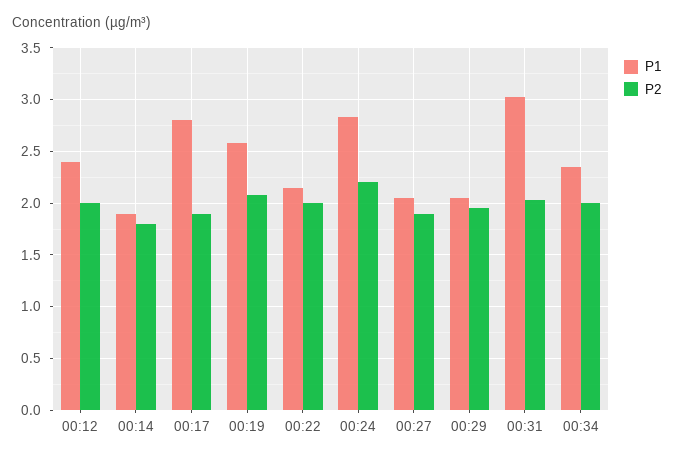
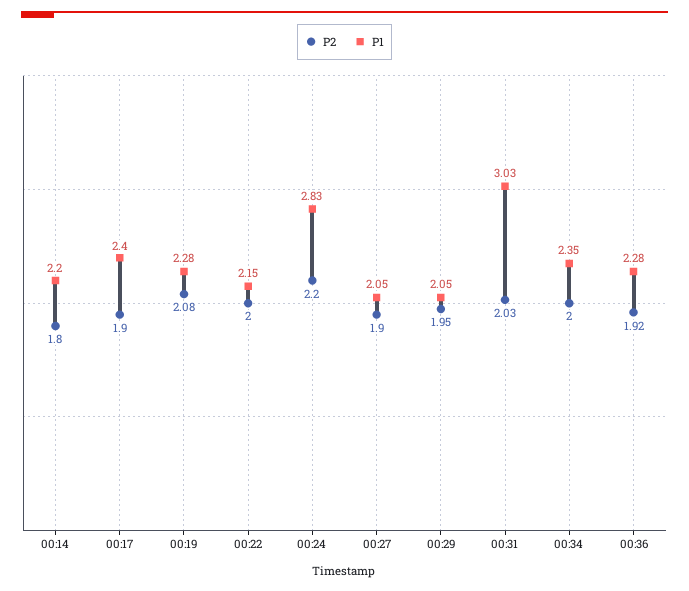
P1, 00:12: 2.4 -> none
P2, 00:12: 2 -> none
P1, 00:14: 1.9 -> 2.2
P1, 00:17: 2.8 -> 2.4
P1, 00:19: 2.6 -> 2.28
P2, 00:36: none -> 1.92
P1, 00:36: none -> 2.28

